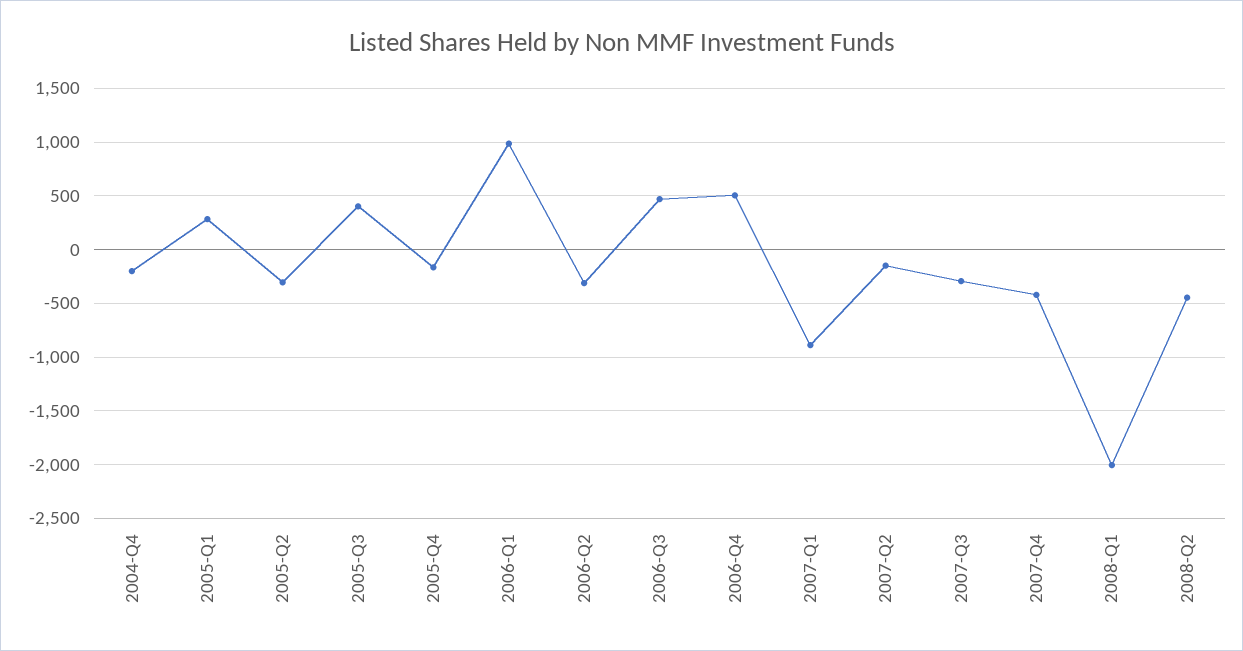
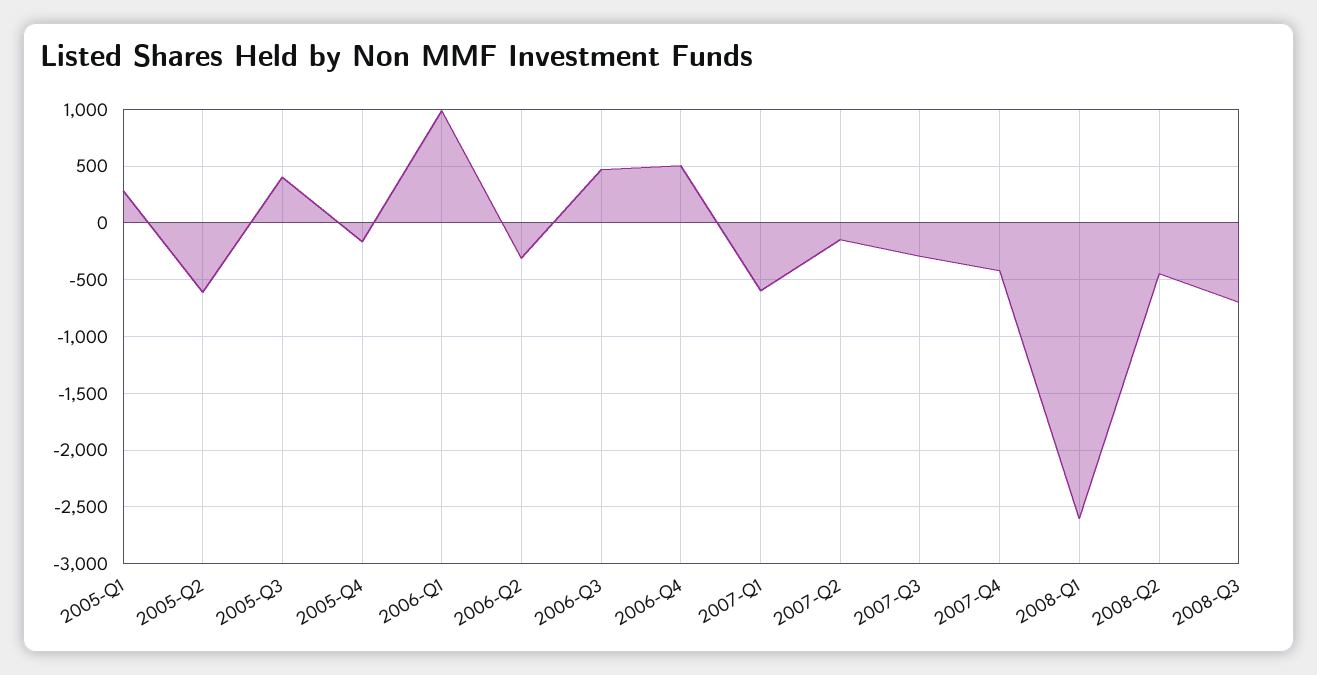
2004-Q4: -200 -> none
2005-Q2: -300 -> -600
2007-Q1: -900 -> -600
2008-Q1: -2000 -> -2600
2008-Q3: none -> -700

